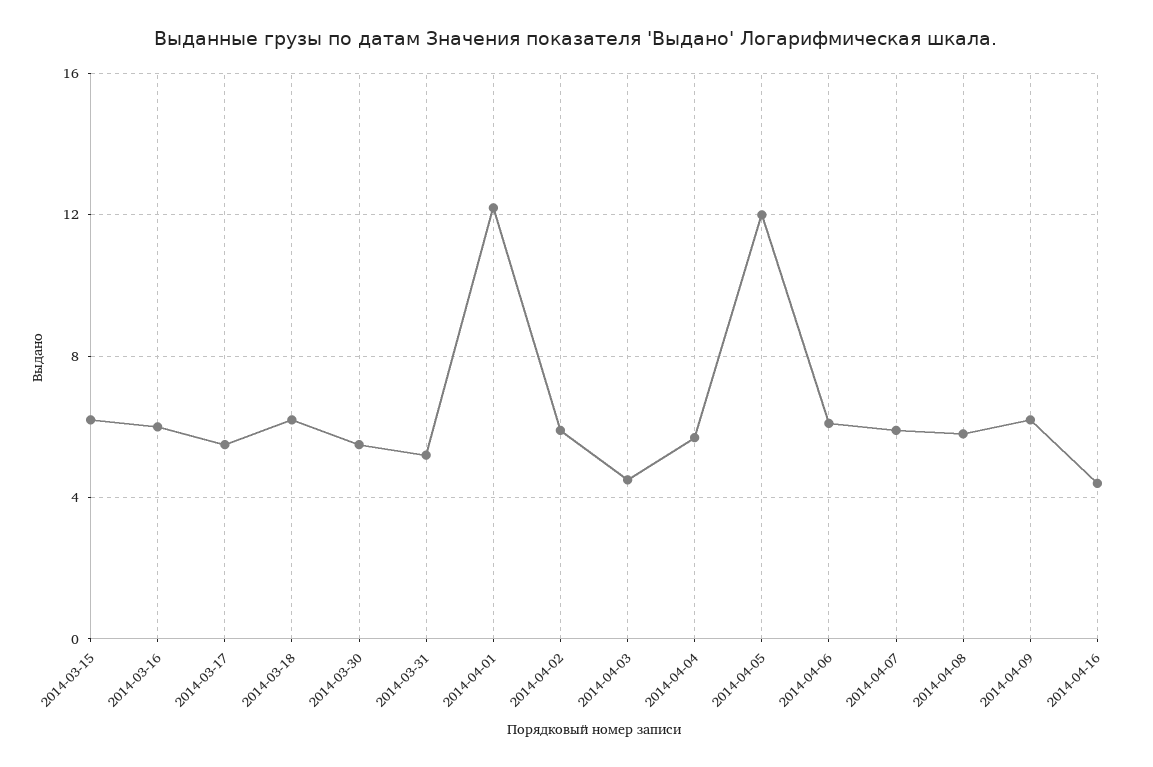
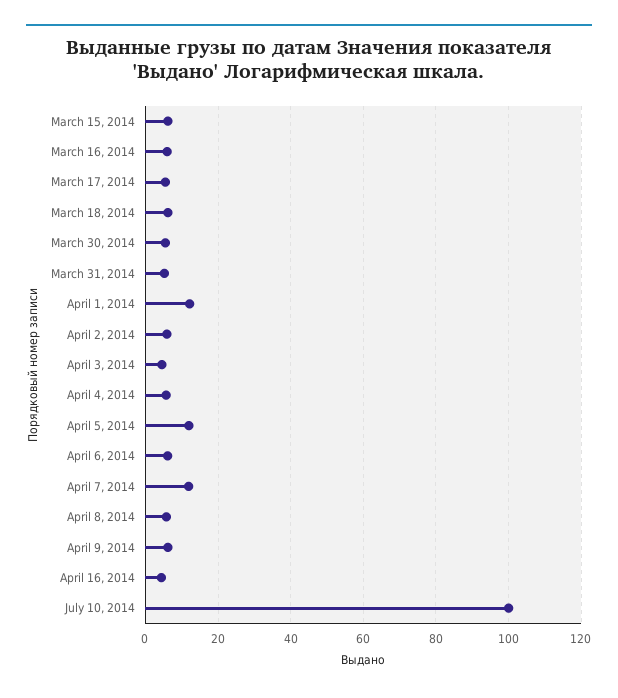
2014-04-07: 6 -> 12
July 10, 2014: none -> 100

